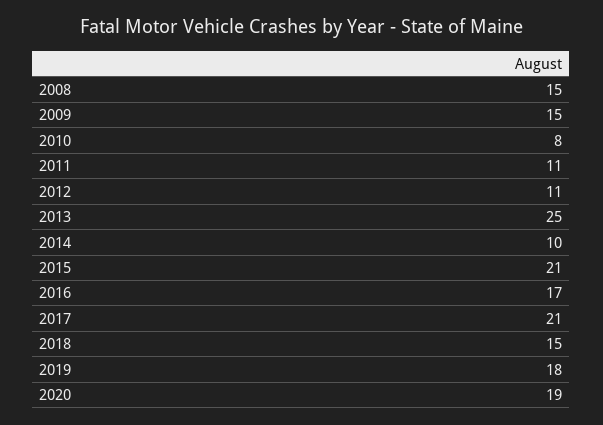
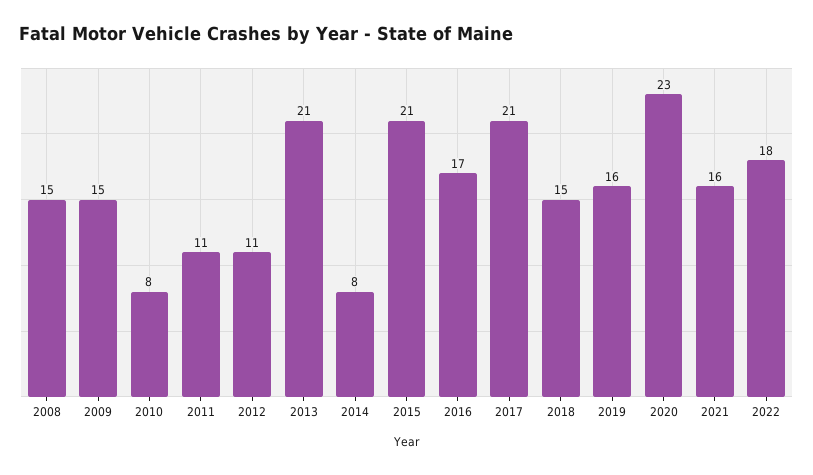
2013: 25 -> 21
2014: 10 -> 8
2019: 18 -> 16
2020: 19 -> 23
2021: none -> 16
2022: none -> 18

